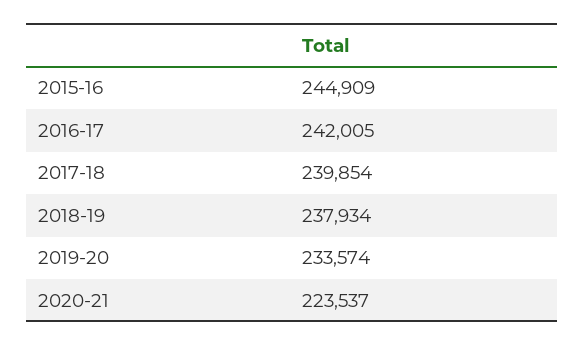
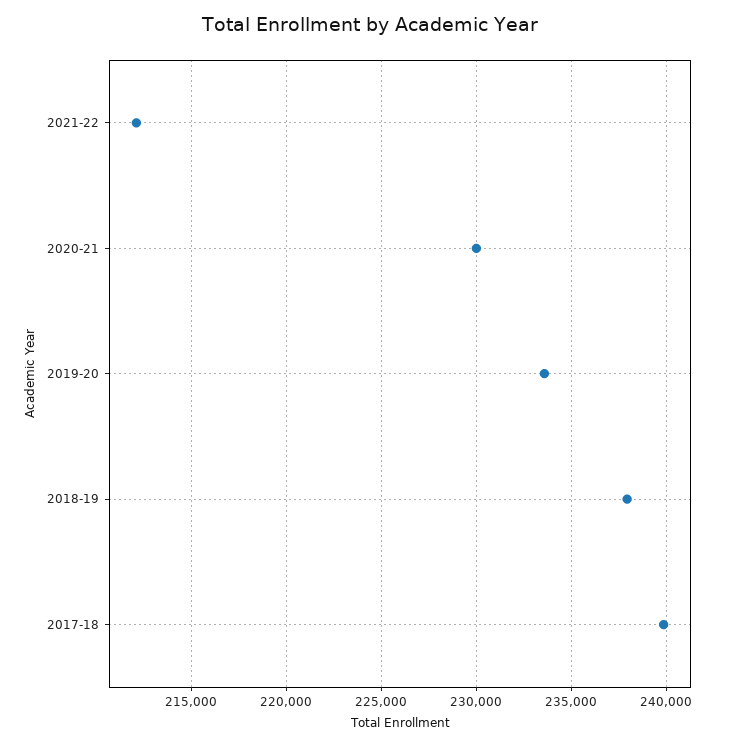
2015-16: 244909 -> none
2016-17: 242005 -> none
2020-21: 223537 -> 230000
2021-22: none -> 212000

